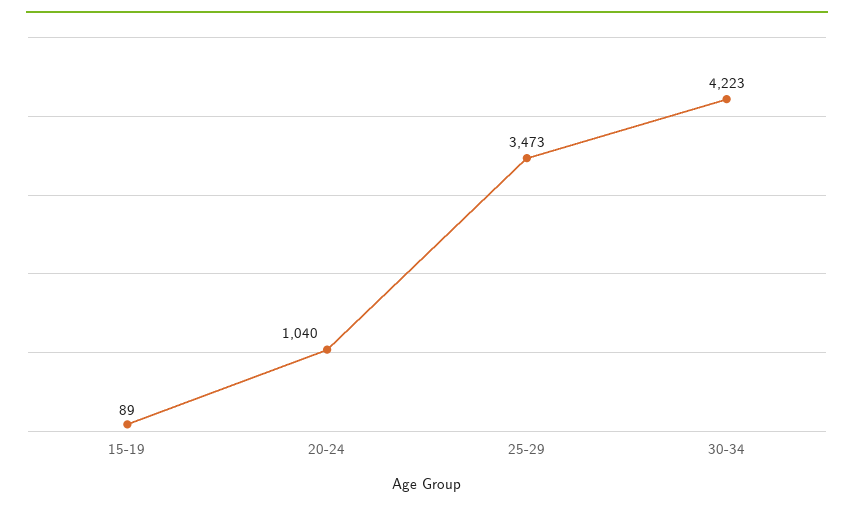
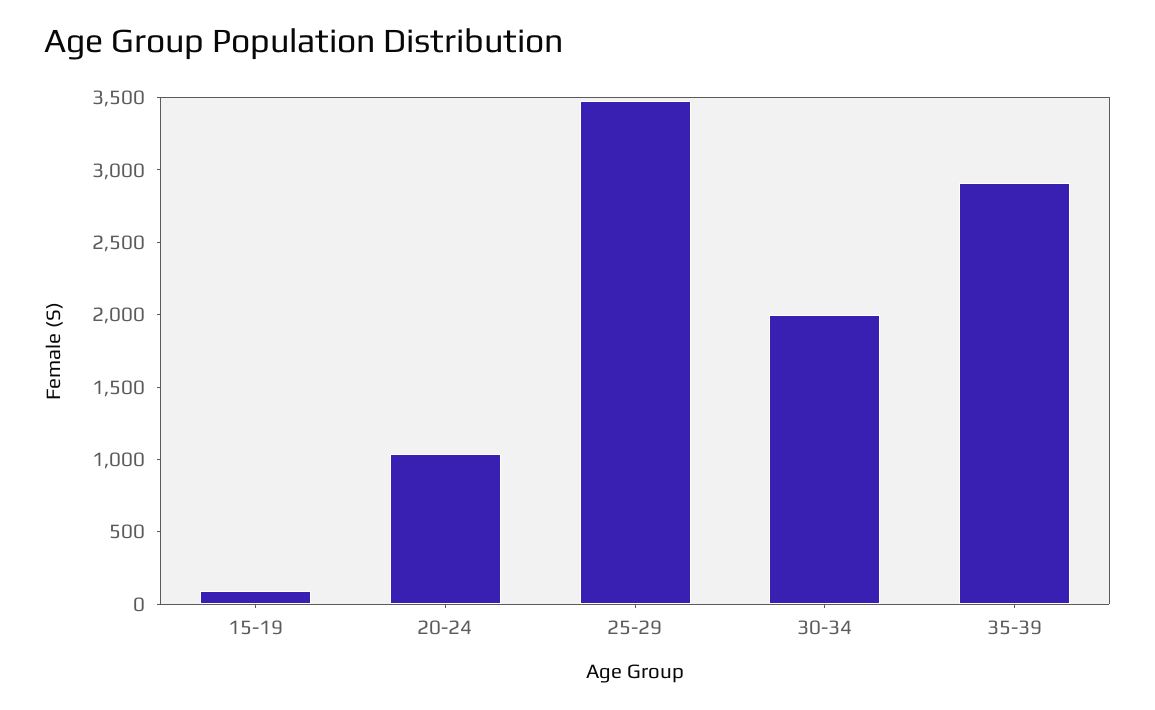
30-34: 4223 -> 2000
35-39: none -> 2900

